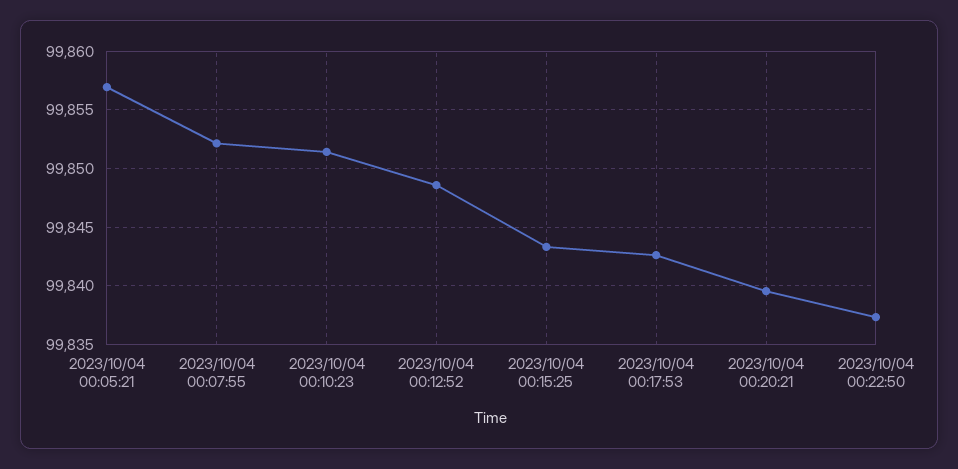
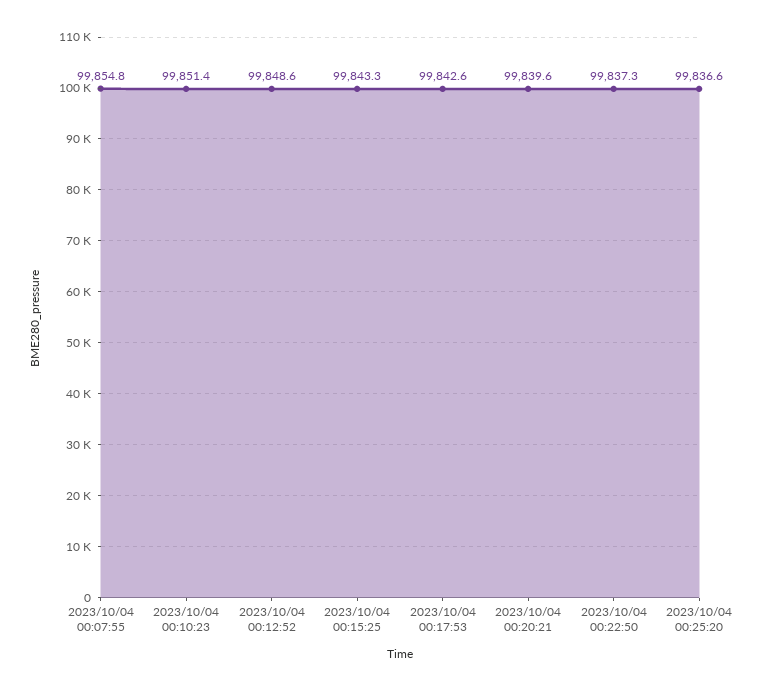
2023/10/04 00:05:21: 99857 -> none
2023/10/04 00:07:55: 99852 -> 99854.8
2023/10/04 00:25:20: none -> 99836.6

